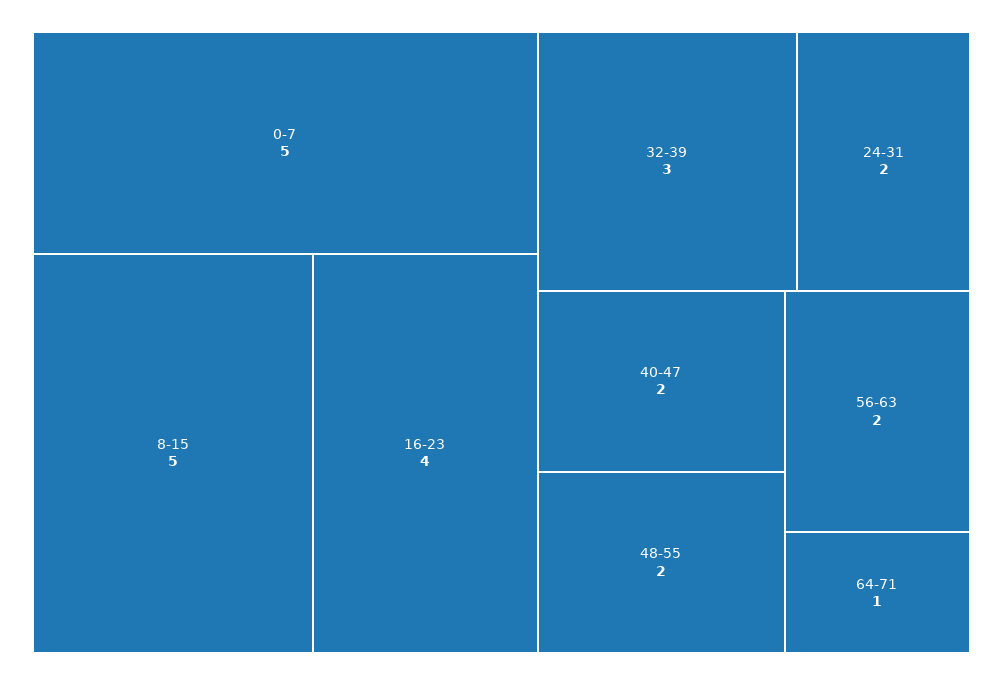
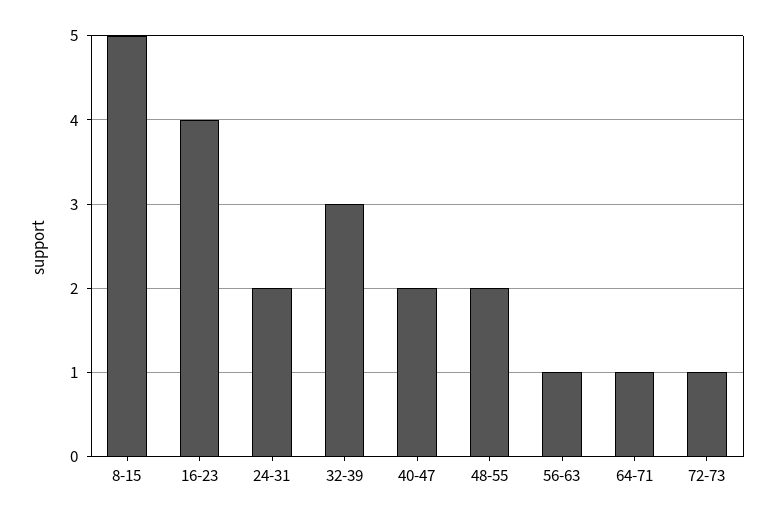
0-7: 5 -> none
56-63: 2 -> 1
72-73: none -> 1

